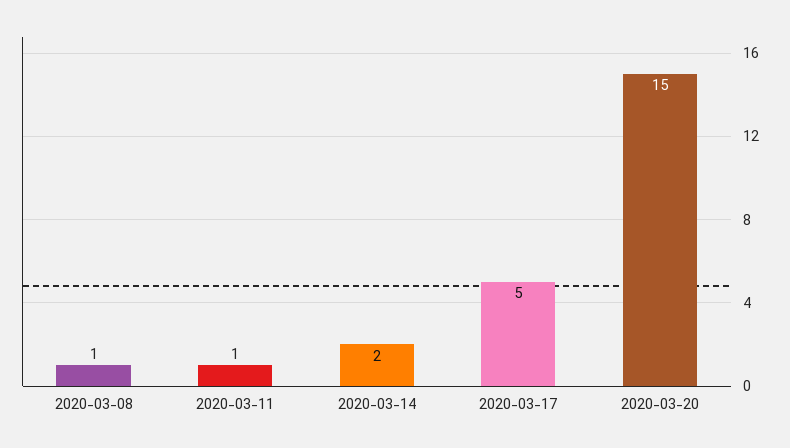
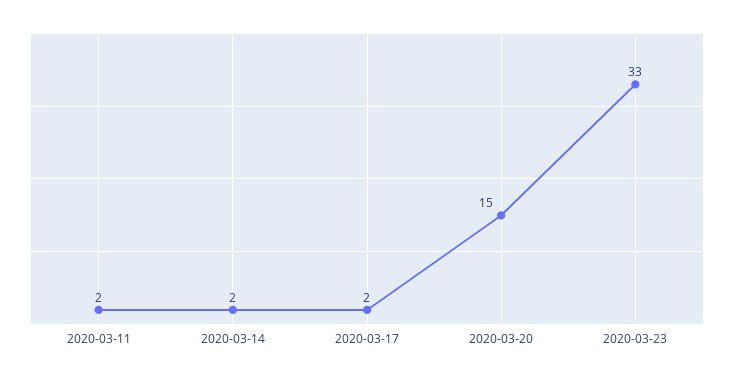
2020-03-08: 1 -> none
2020-03-11: 1 -> 2
2020-03-17: 5 -> 2
2020-03-23: none -> 33

